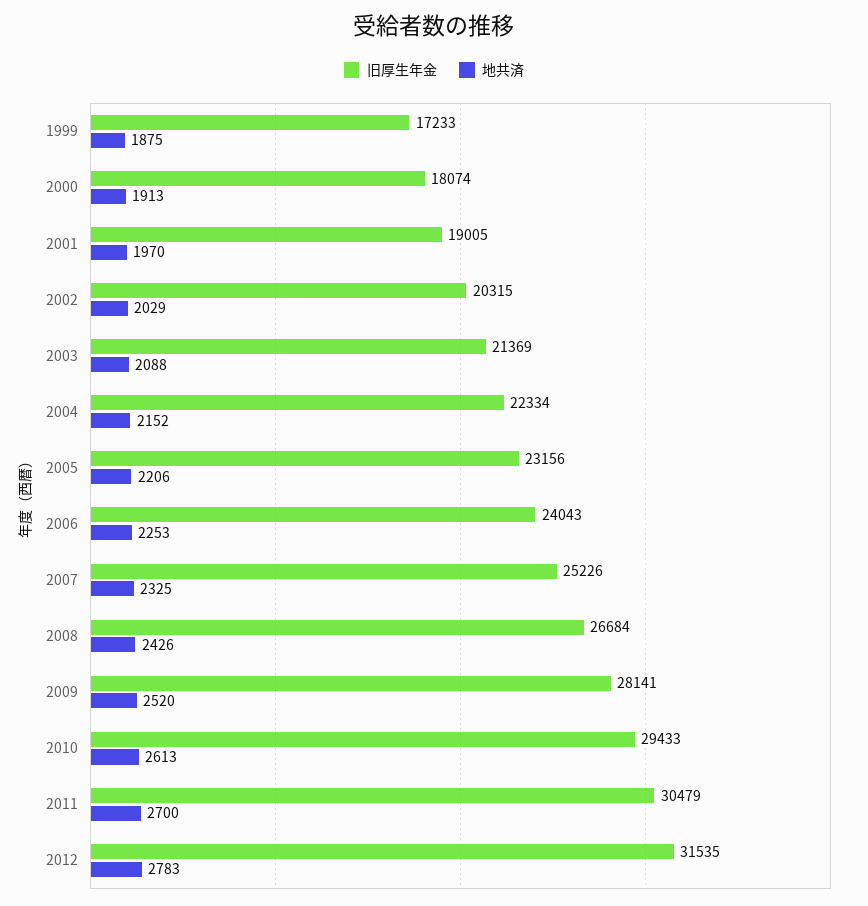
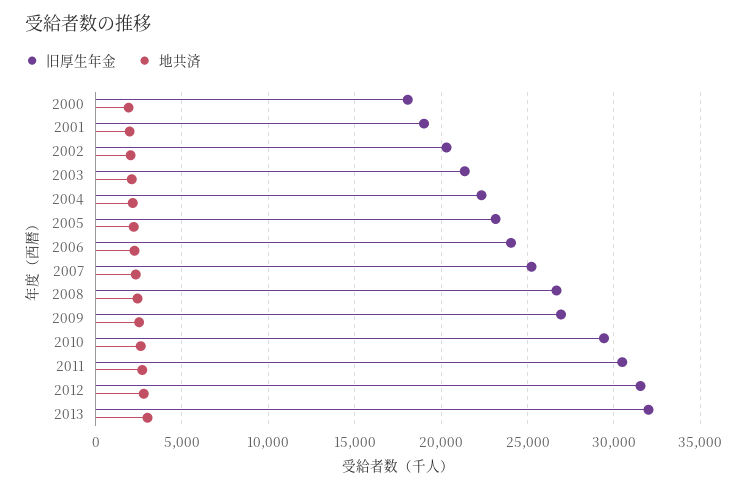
旧厚生年金, 1999: 17233 -> none
地共済, 1999: 1875 -> none
旧厚生年金, 2009: 28141 -> 27000
旧厚生年金, 2013: none -> 32000
地共済, 2013: none -> 3000

